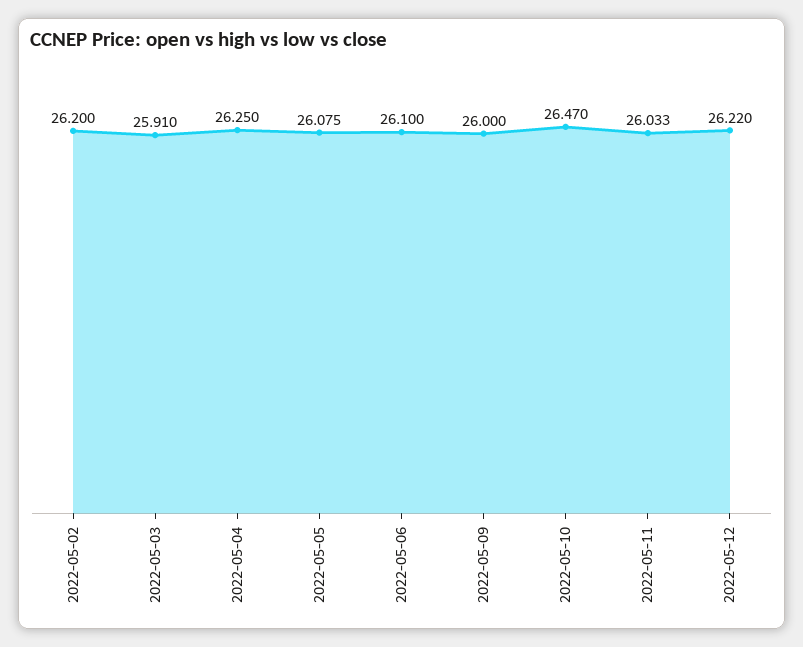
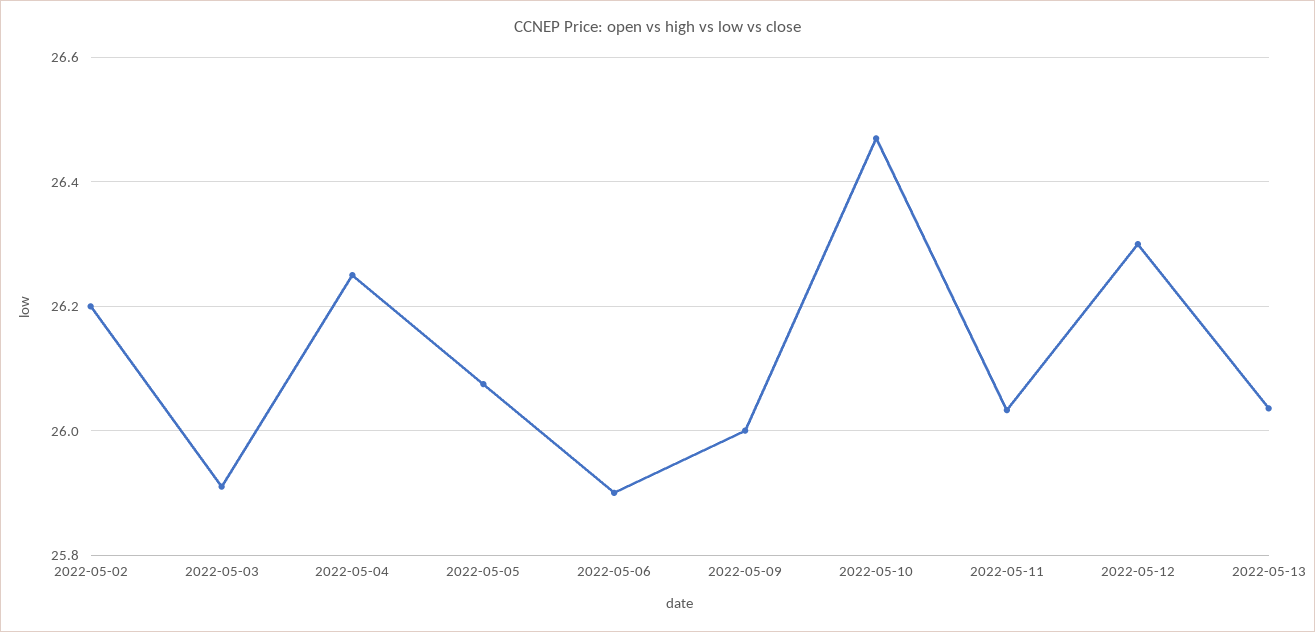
2022-05-06: 26.1 -> 25.9
2022-05-12: 26.22 -> 26.3
2022-05-13: none -> 26.04

